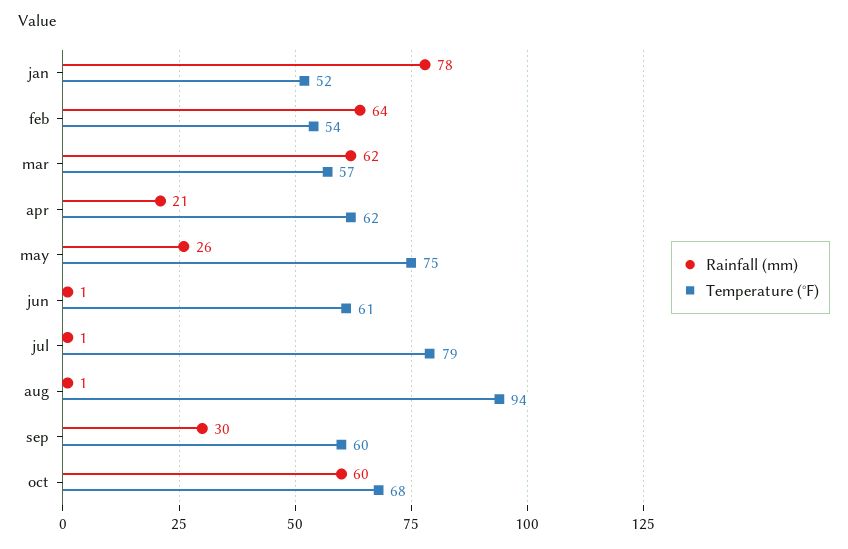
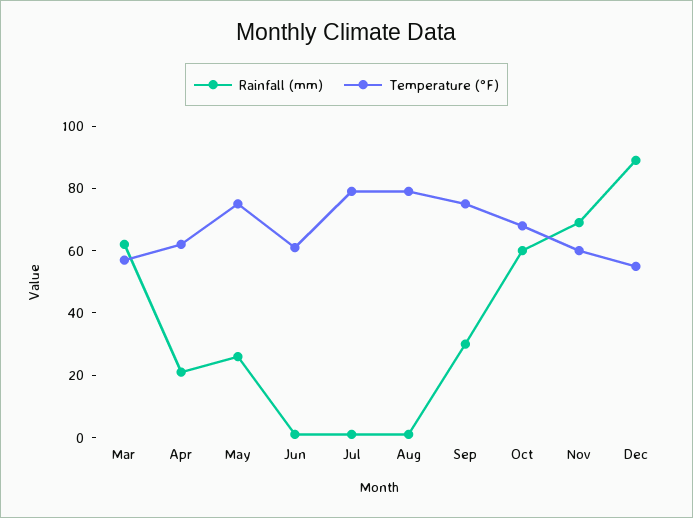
Rainfall (mm), jan: 78 -> none
Temperature (°F), jan: 52 -> none
Rainfall (mm), feb: 64 -> none
Temperature (°F), feb: 54 -> none
Temperature (°F), aug: 94 -> 80
Temperature (°F), sep: 60 -> 75
Rainfall (mm), Nov: none -> 70
Temperature (°F), Nov: none -> 60
Rainfall (mm), Dec: none -> 90
Temperature (°F), Dec: none -> 55

